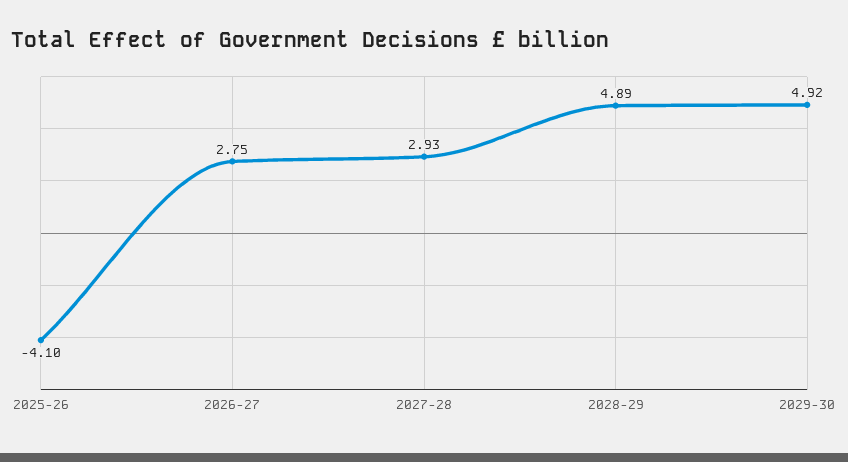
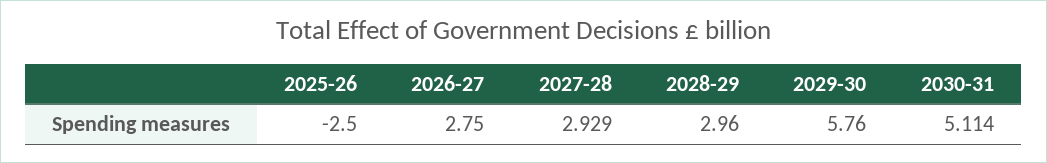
2025-26: -4.1 -> -2.5
2028-29: 4.89 -> 2.96
2029-30: 4.92 -> 5.76
2030-31: none -> 5.114

